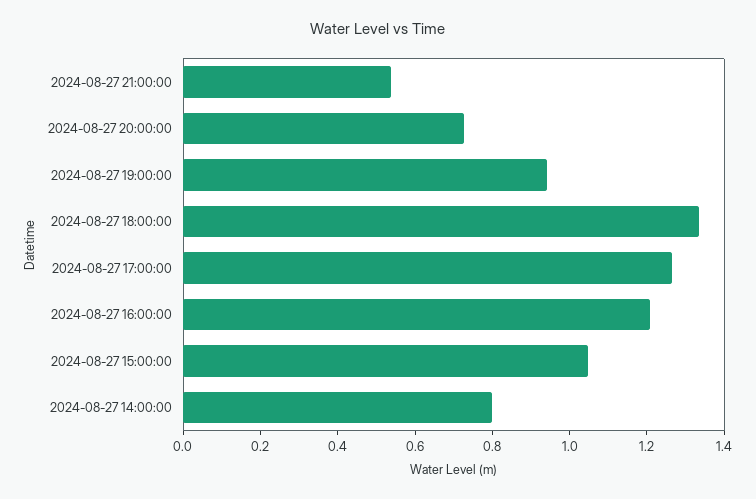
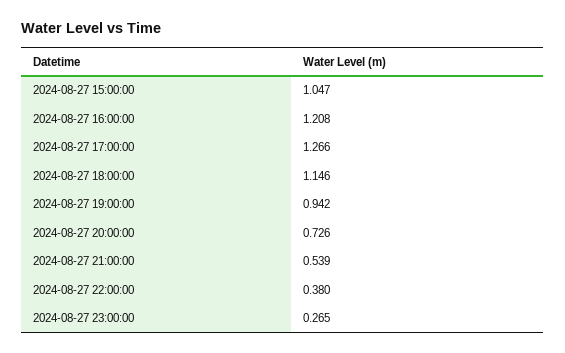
2024-08-27 18:00:00: 1.35 -> 1.146
2024-08-27 14:00:00: 0.8 -> none
2024-08-27 22:00:00: none -> 0.38
2024-08-27 23:00:00: none -> 0.265

